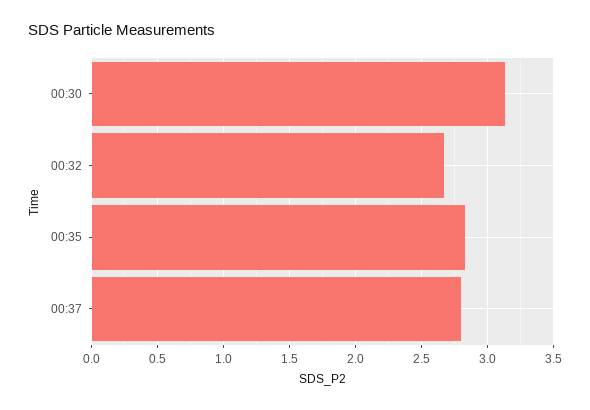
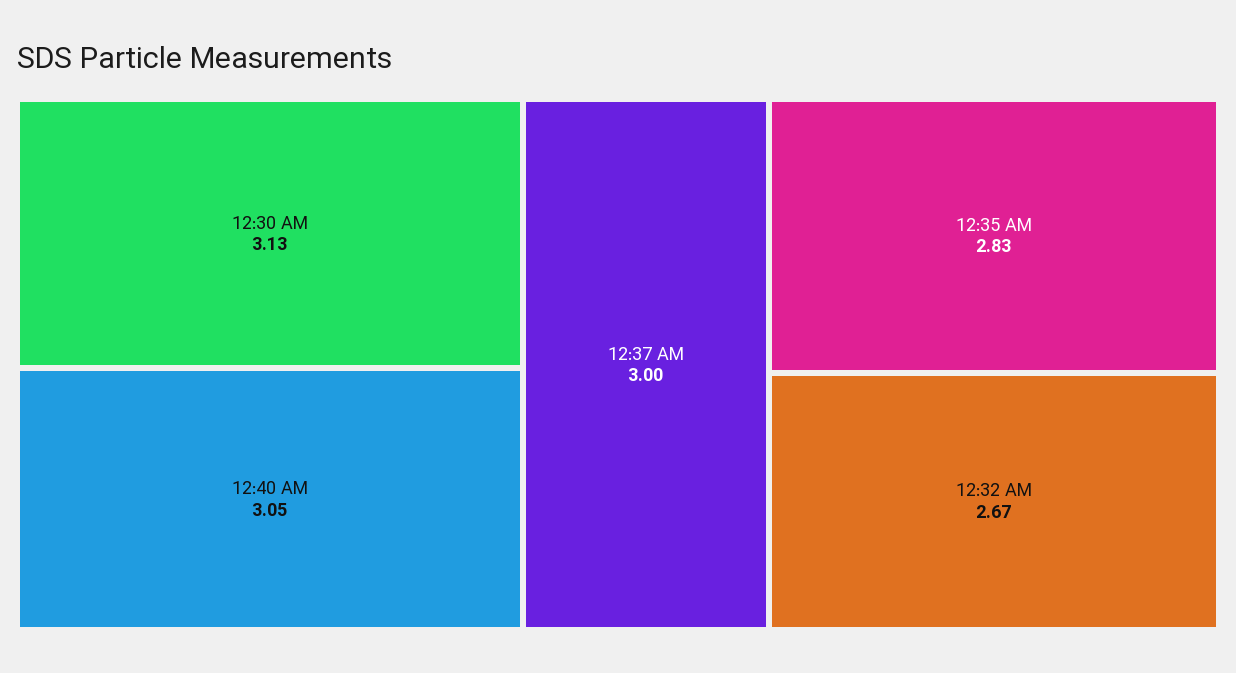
00:37: 2.8 -> 3
12:40 AM: none -> 3.05

